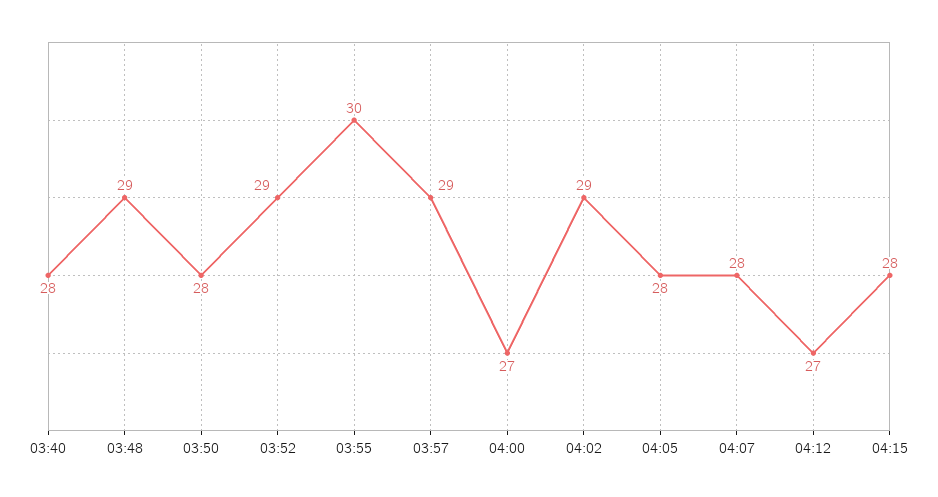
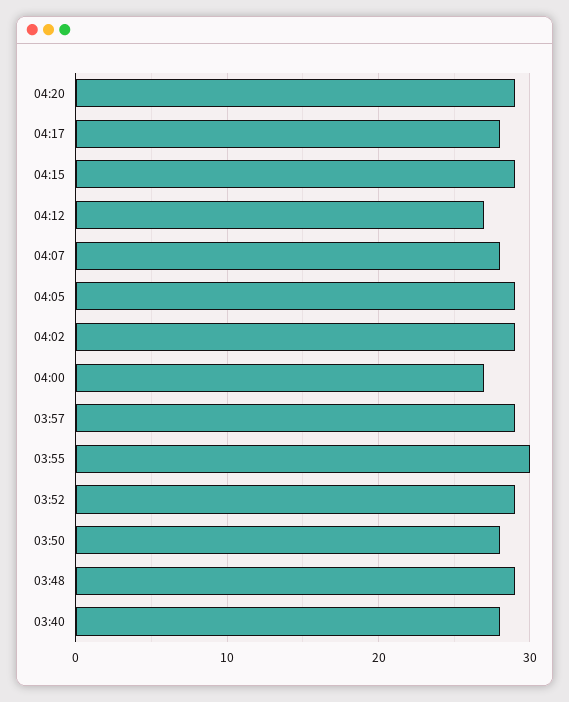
04:05: 28 -> 29
04:15: 28 -> 29
04:20: none -> 29
04:17: none -> 28

